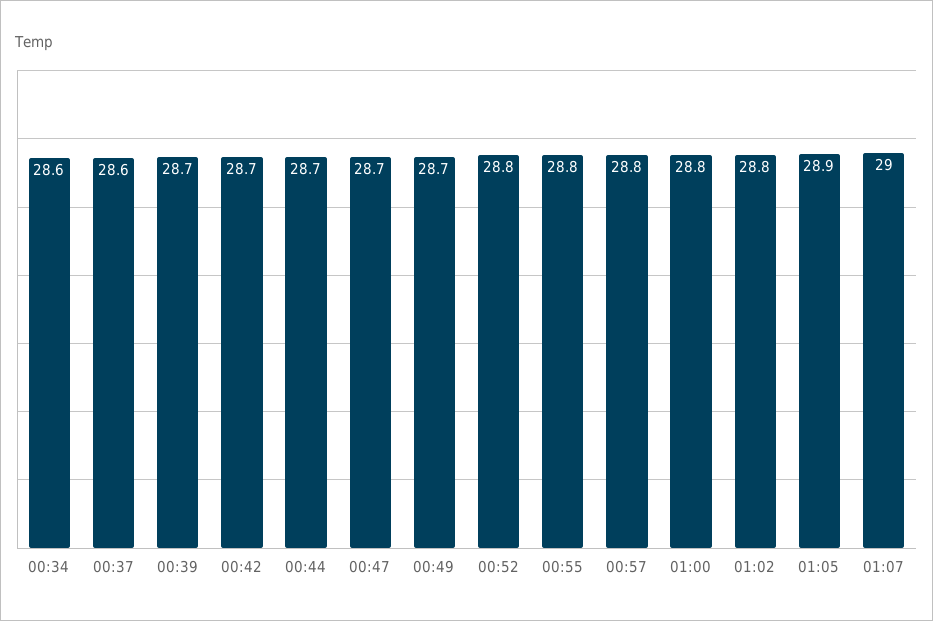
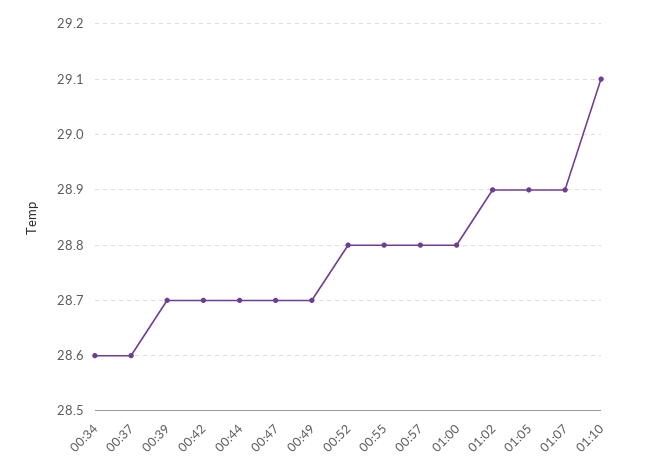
01:02: 28.8 -> 28.9
01:07: 29 -> 28.9
01:10: none -> 29.1

